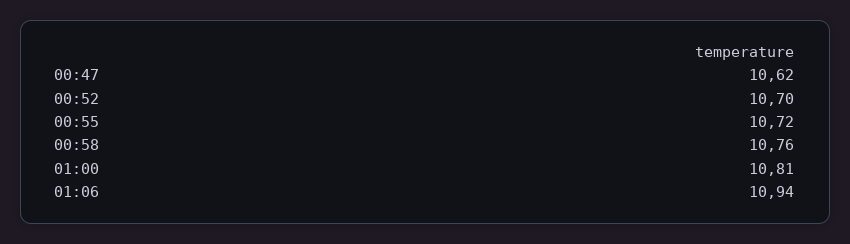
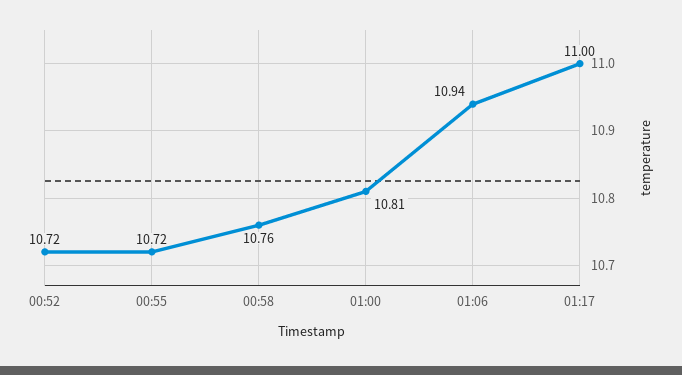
00:47: 10.62 -> none
00:52: 10.7 -> 10.72
01:17: none -> 11

